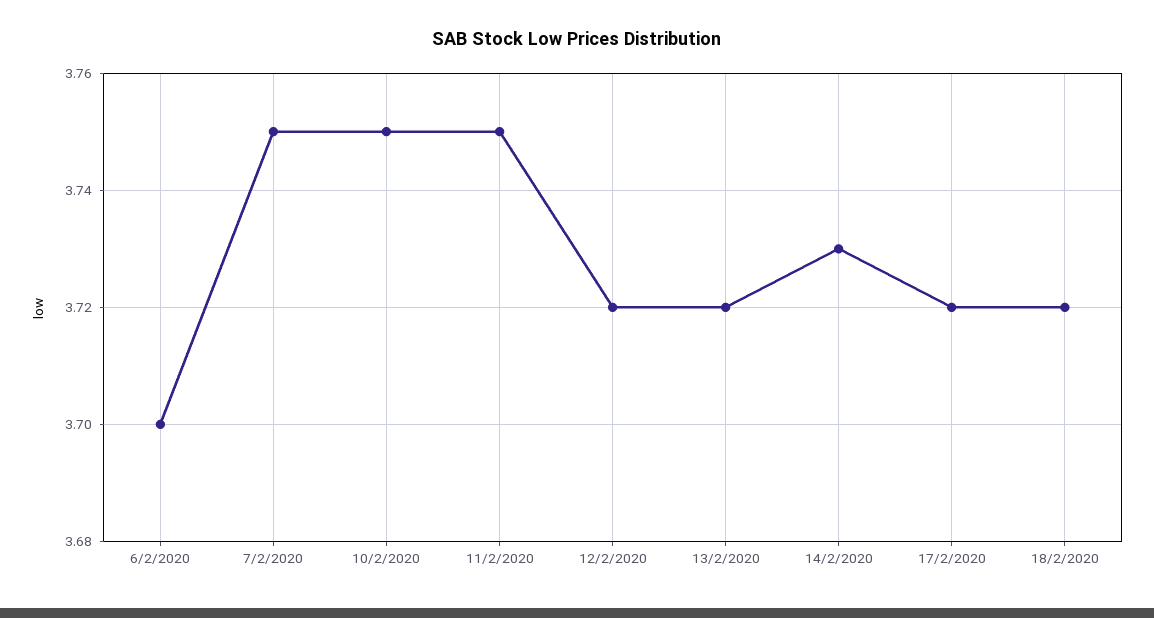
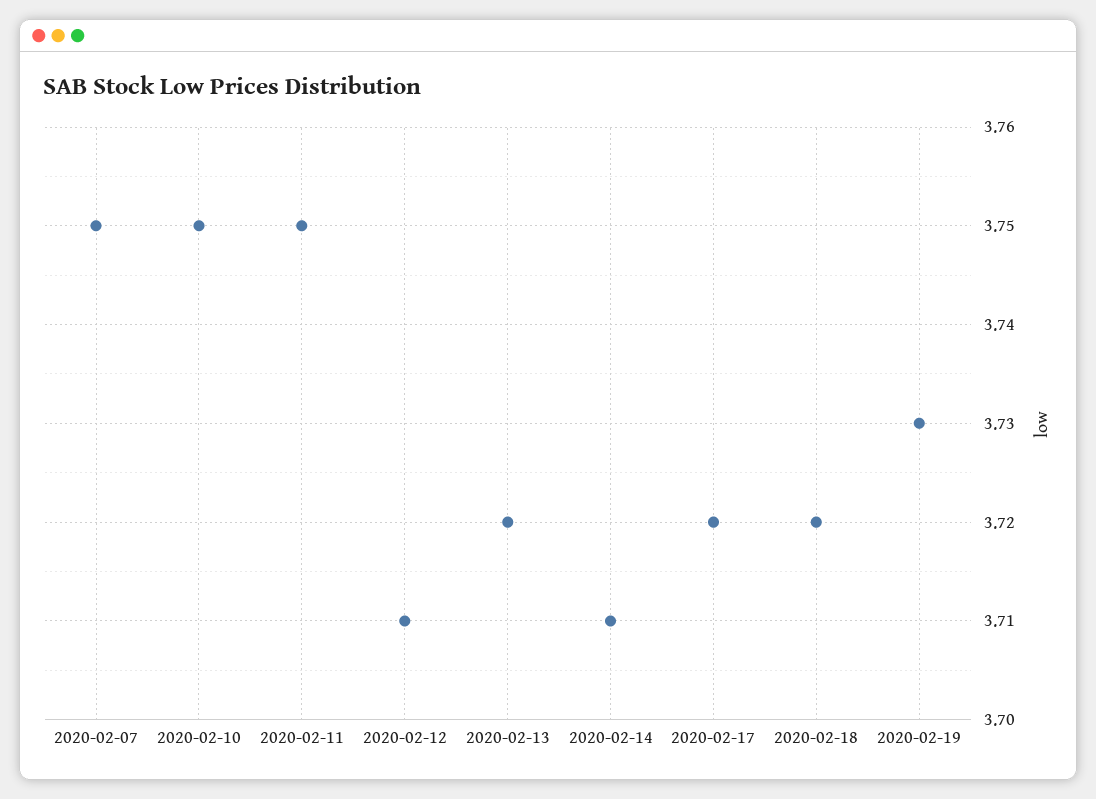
6/2/2020: 3.7 -> none
12/2/2020: 3.72 -> 3.71
14/2/2020: 3.73 -> 3.71
2020-02-19: none -> 3.73

